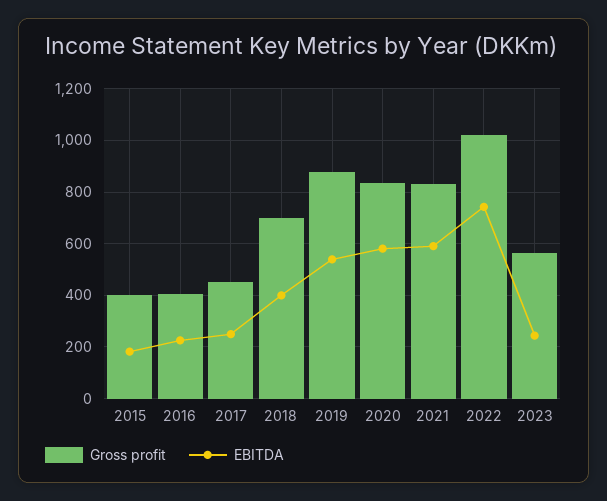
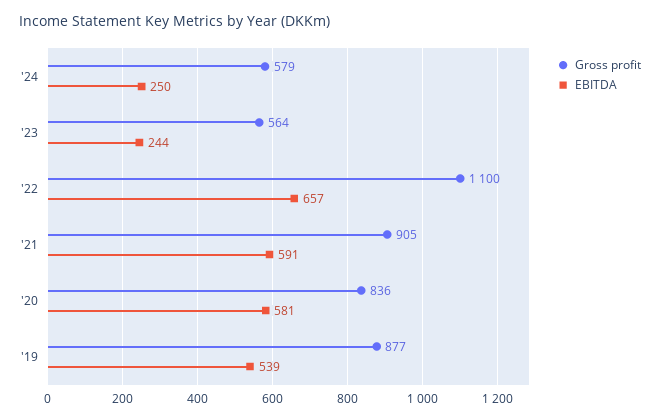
Gross profit, 2015: 400 -> none
EBITDA, 2015: 175 -> none
Gross profit, 2016: 400 -> none
EBITDA, 2016: 225 -> none
Gross profit, 2017: 450 -> none
EBITDA, 2017: 250 -> none
Gross profit, 2018: 700 -> none
EBITDA, 2018: 400 -> none
Gross profit, 2021: 825 -> 905
Gross profit, 2022: 1025 -> 1100
EBITDA, 2022: 750 -> 657
Gross profit, '24: none -> 579
EBITDA, '24: none -> 250

